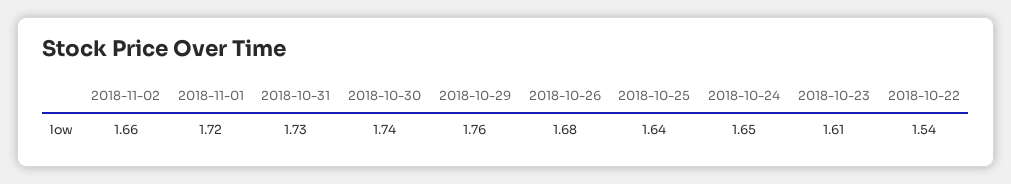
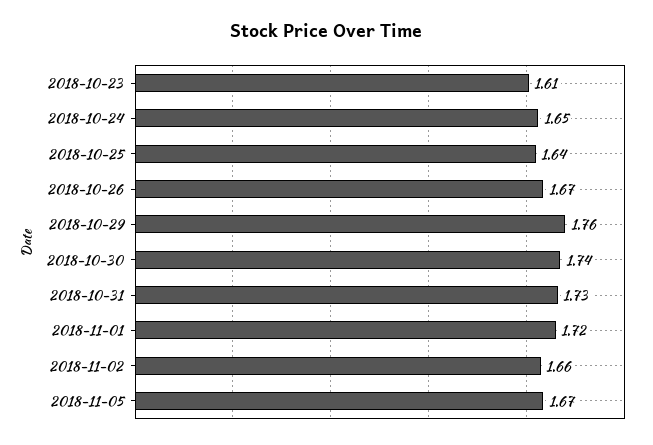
2018-10-26: 1.68 -> 1.67
2018-10-22: 1.54 -> none
2018-11-05: none -> 1.67

